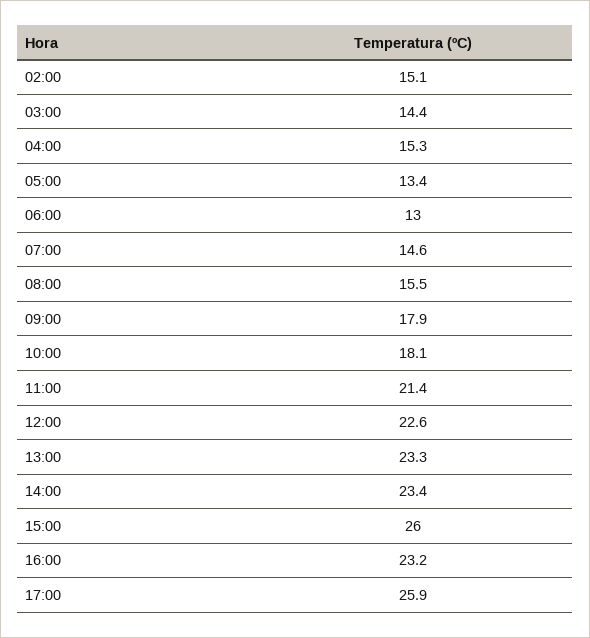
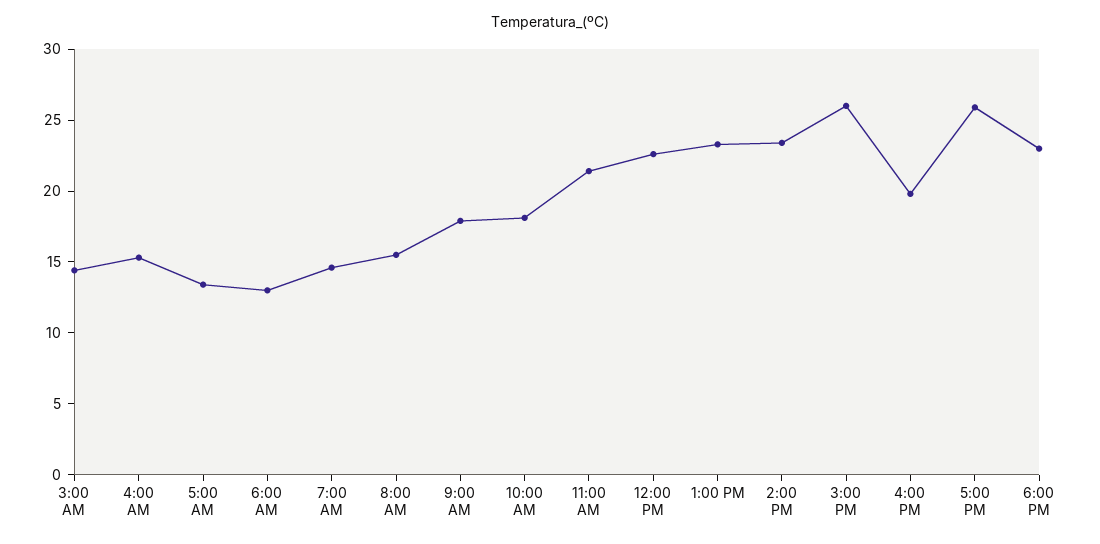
02:00: 15.1 -> none
16:00: 23.2 -> 20
6:00 PM: none -> 23

